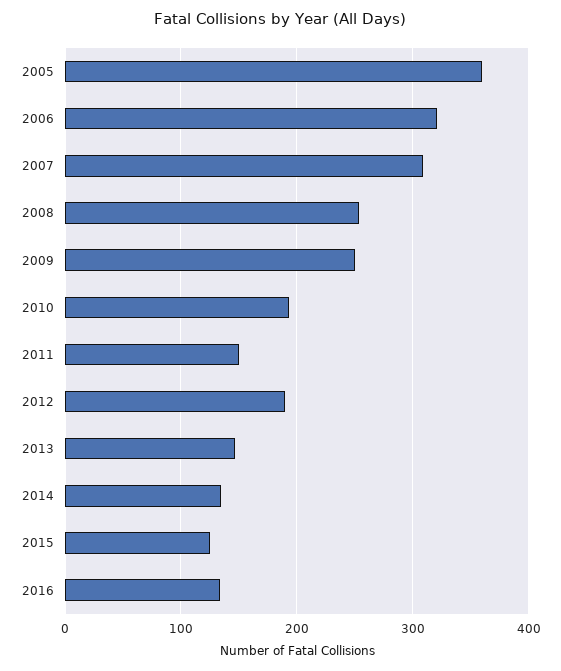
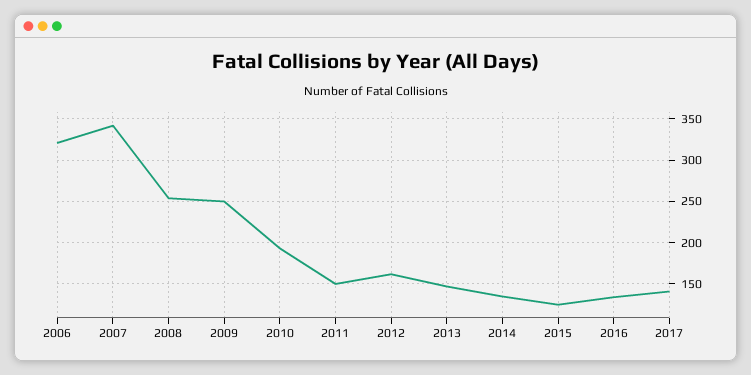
2005: 360 -> none
2007: 310 -> 340
2012: 190 -> 160
2017: none -> 140

